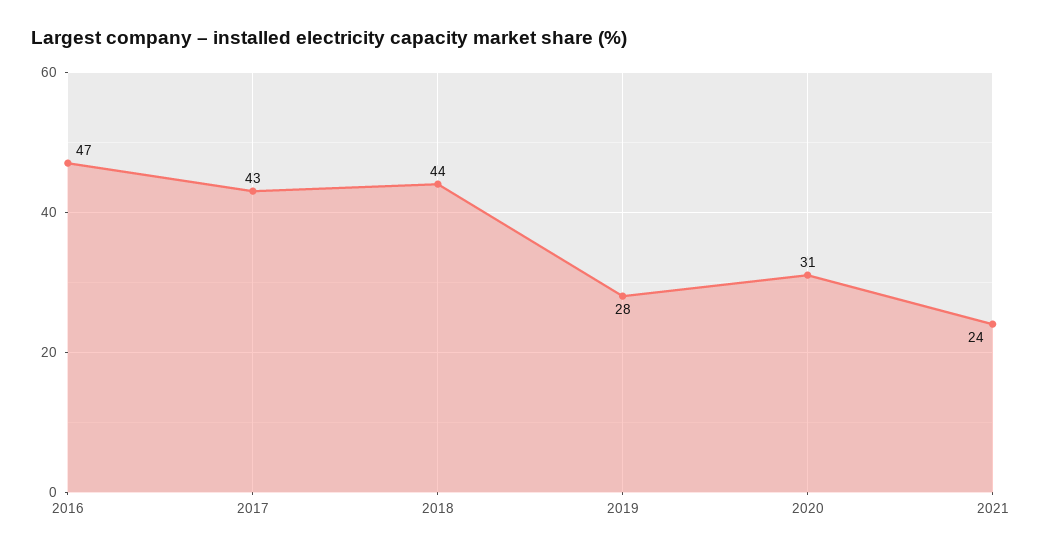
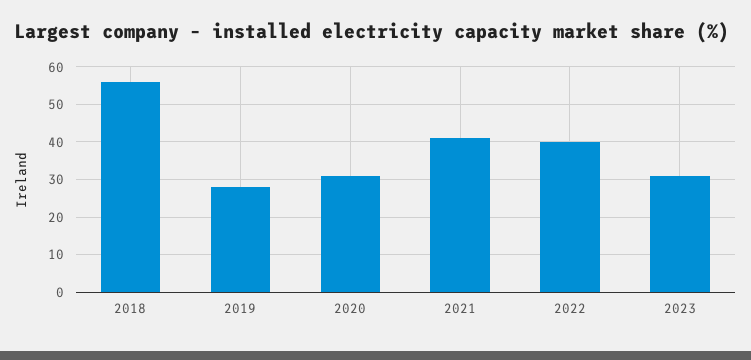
2016: 47 -> none
2017: 43 -> none
2018: 44 -> 55
2021: 24 -> 40
2022: none -> 40
2023: none -> 30

